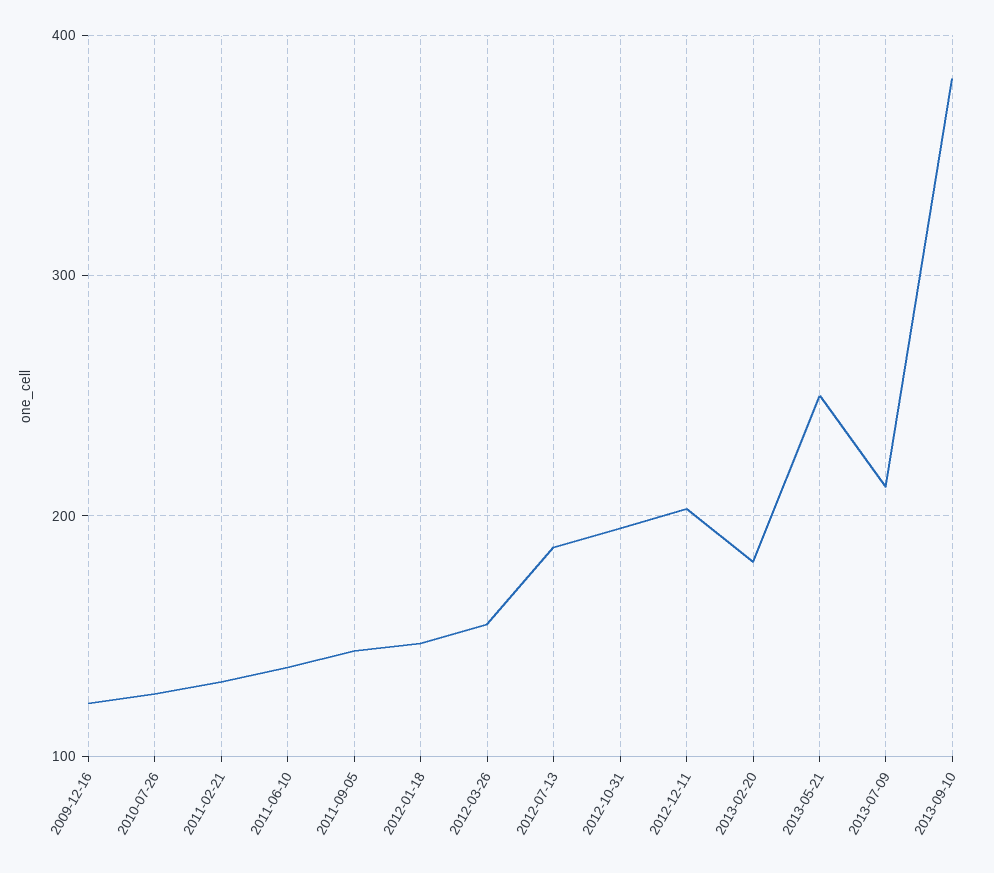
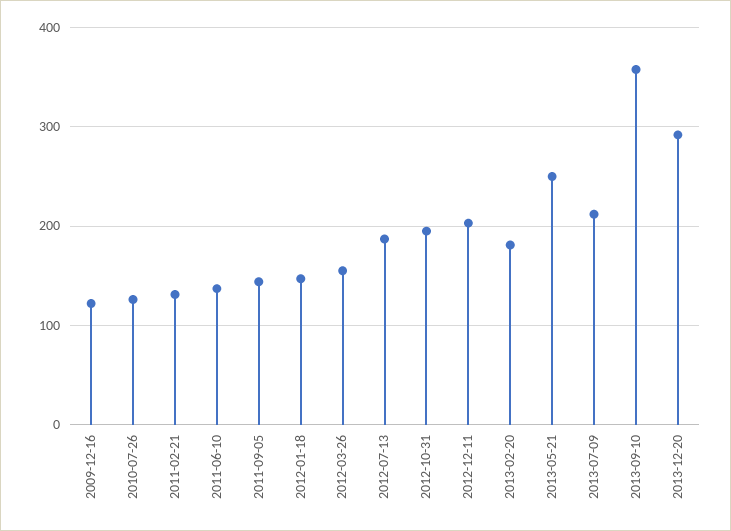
2013-09-10: 380 -> 360
2013-12-20: none -> 290

